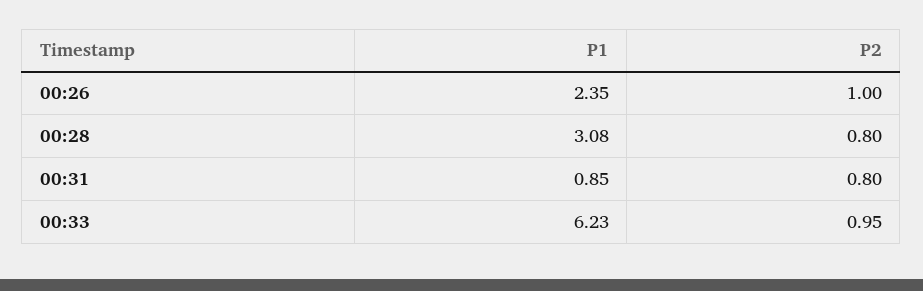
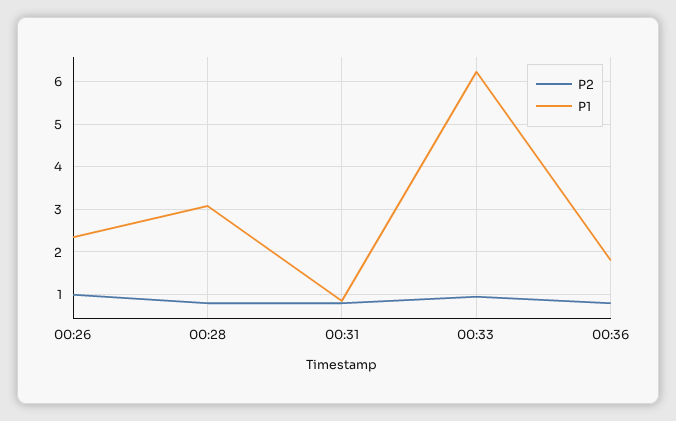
P2, 00:36: none -> 0.8
P1, 00:36: none -> 1.8

